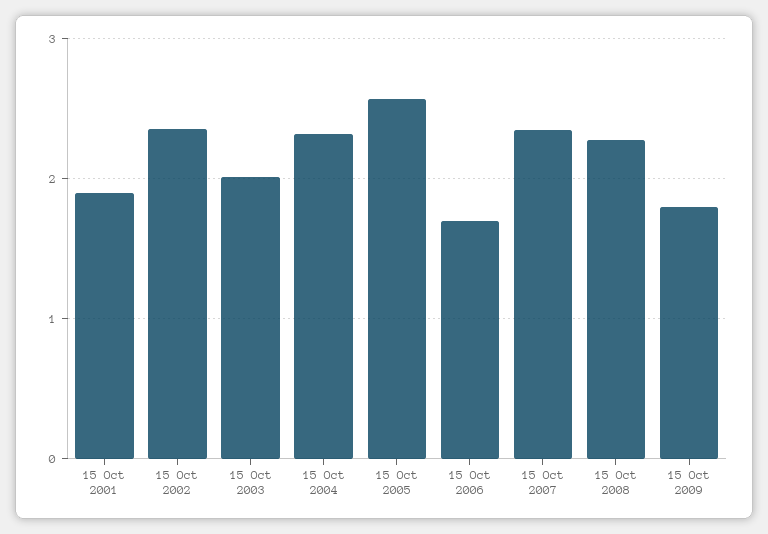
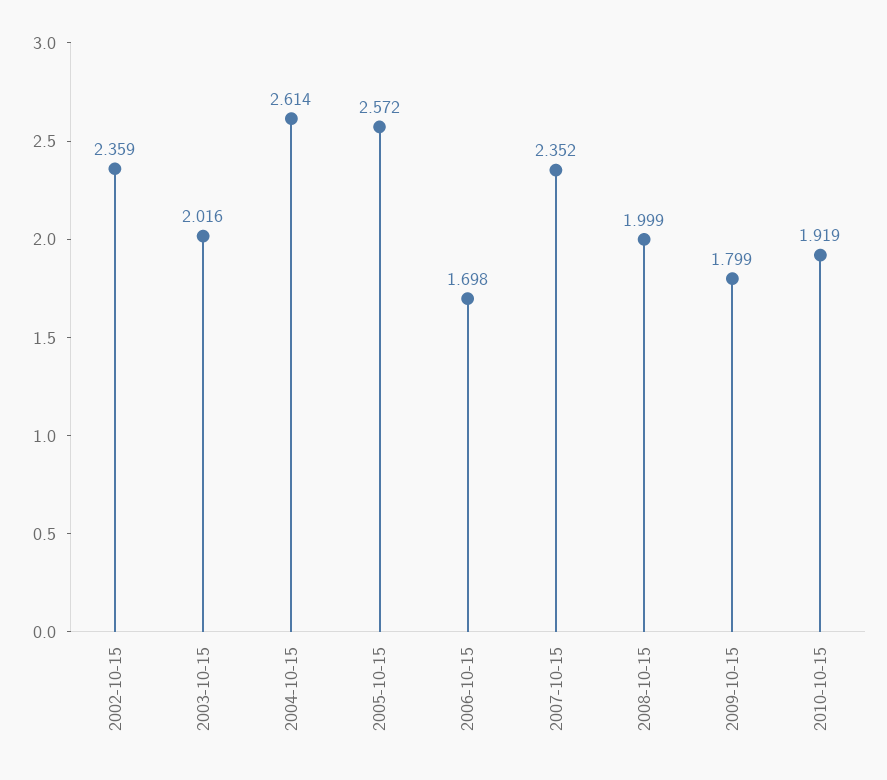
15 Oct 2001: 1.9 -> none
15 Oct 2004: 2.3 -> 2.614
15 Oct 2008: 2.3 -> 1.999
2010-10-15: none -> 1.919

